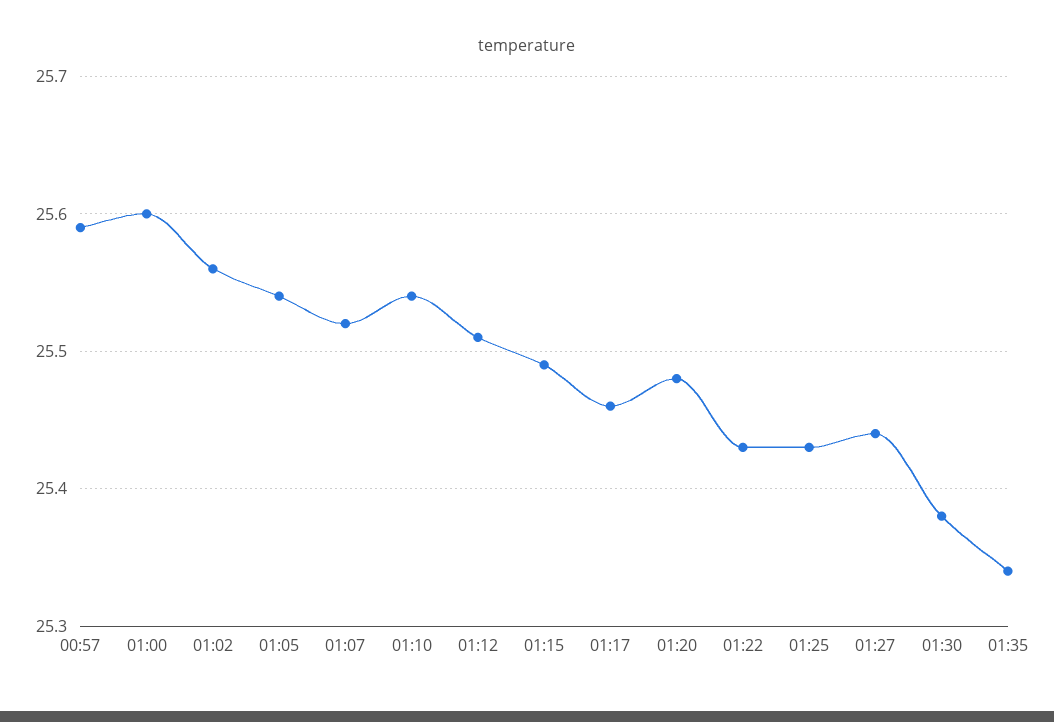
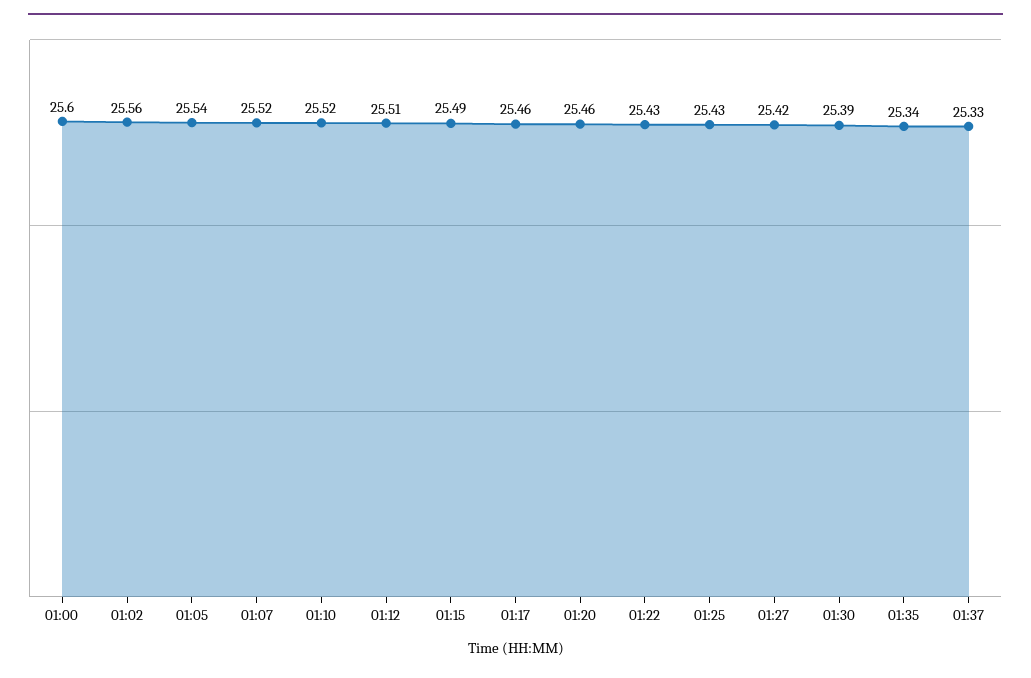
00:57: 25.59 -> none
01:10: 25.54 -> 25.52
01:20: 25.48 -> 25.46
01:27: 25.44 -> 25.42
01:30: 25.38 -> 25.39
01:37: none -> 25.33

